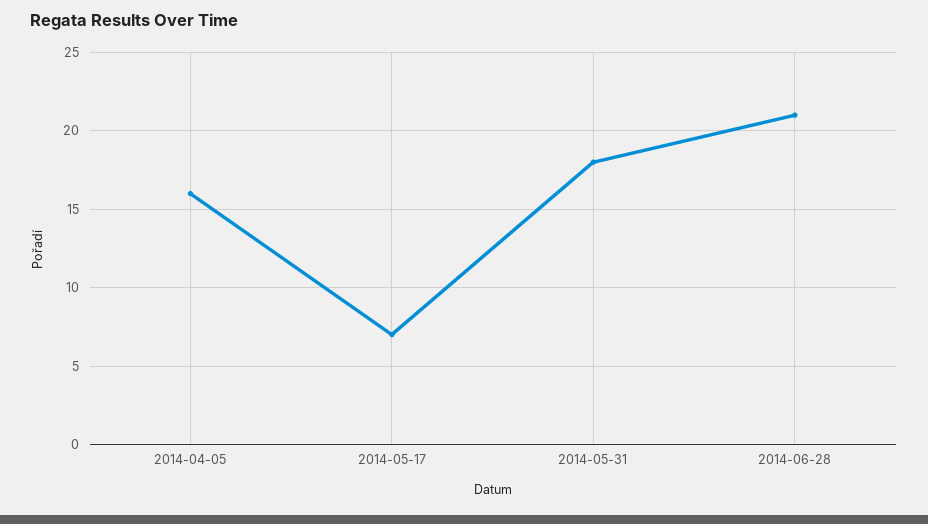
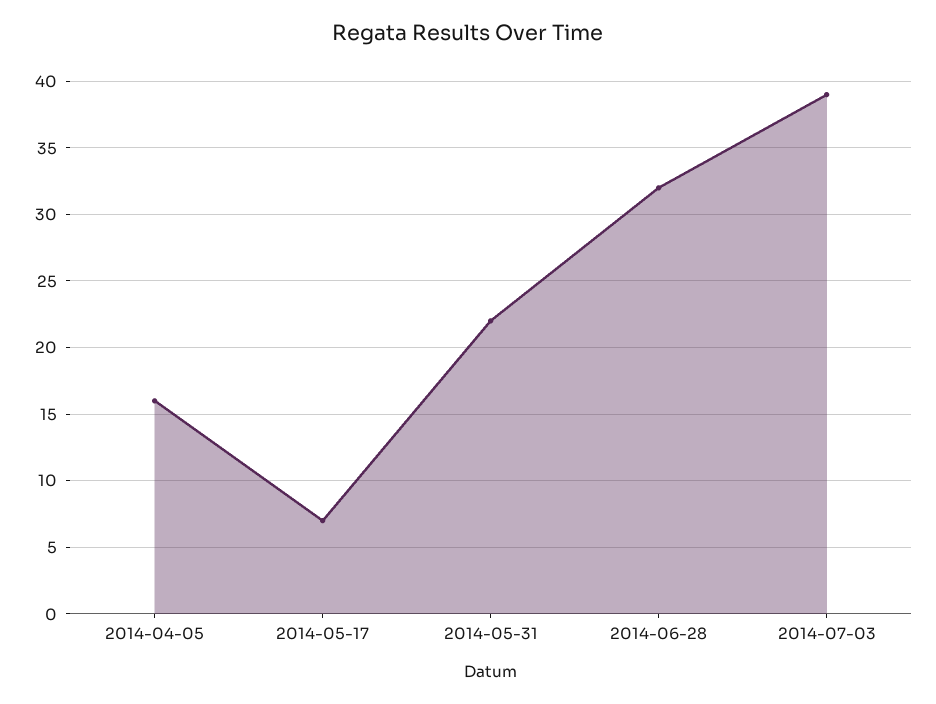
2014-05-31: 18 -> 22
2014-06-28: 21 -> 32
2014-07-03: none -> 39

